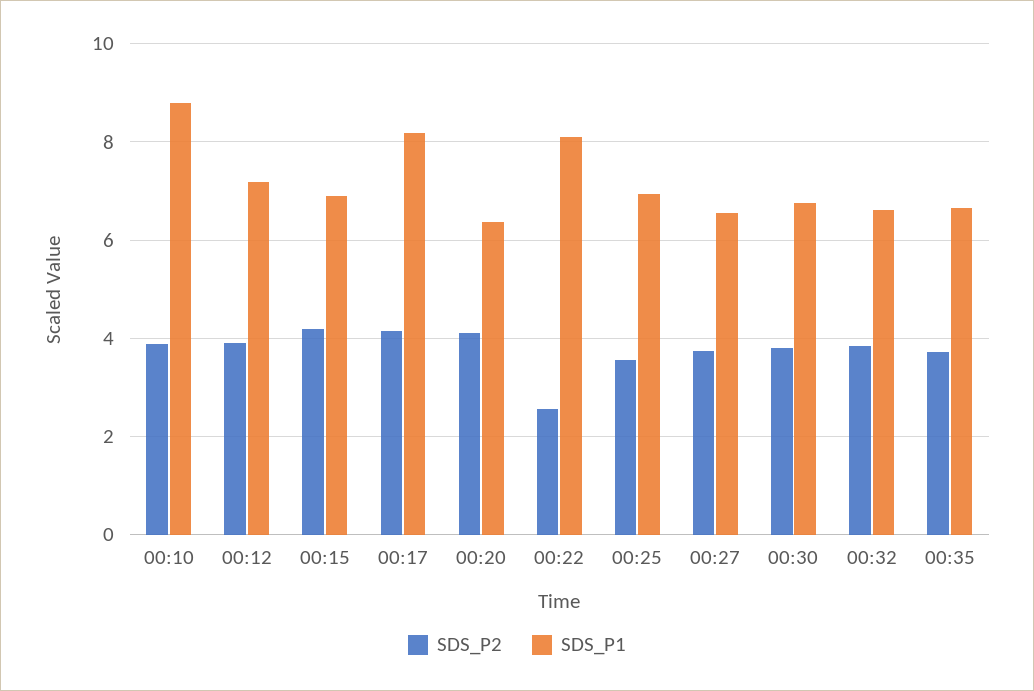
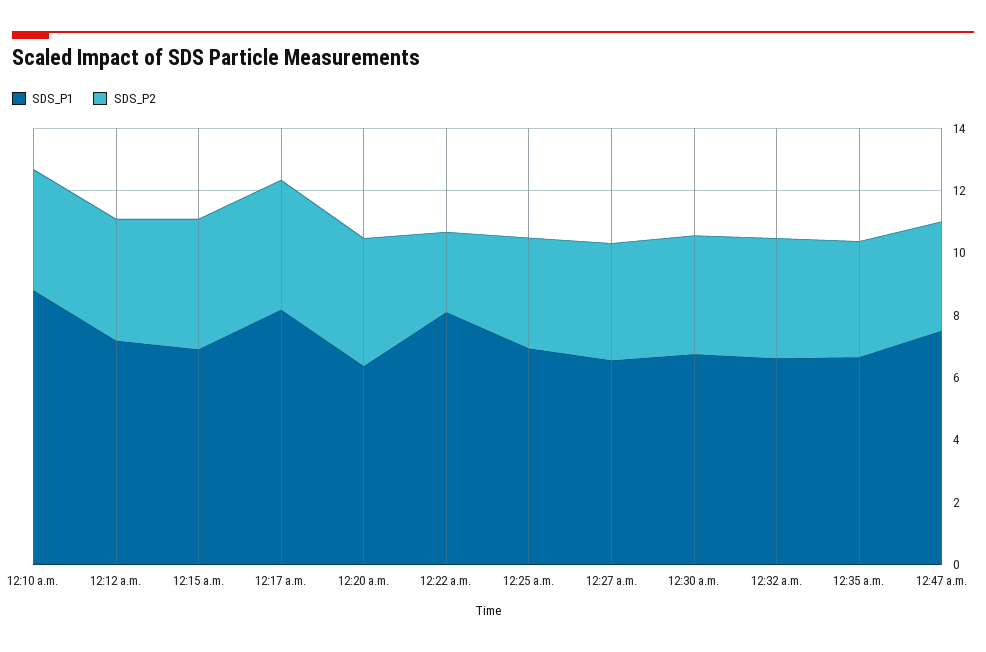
SDS_P1, 12:47 a.m.: none -> 7.5
SDS_P2, 12:47 a.m.: none -> 3.5

